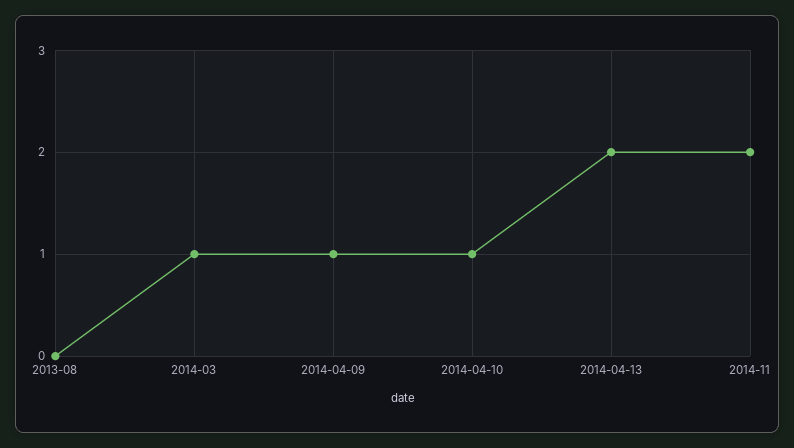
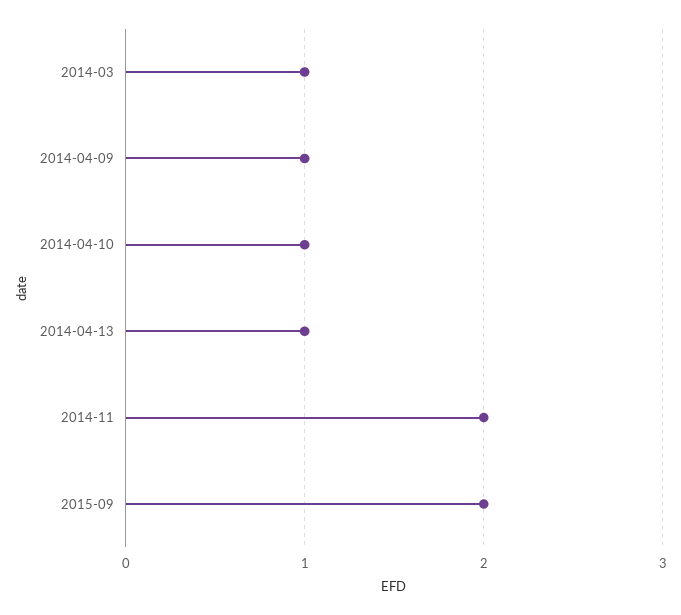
2013-08: 0 -> none
2014-04-13: 2 -> 1
2015-09: none -> 2

